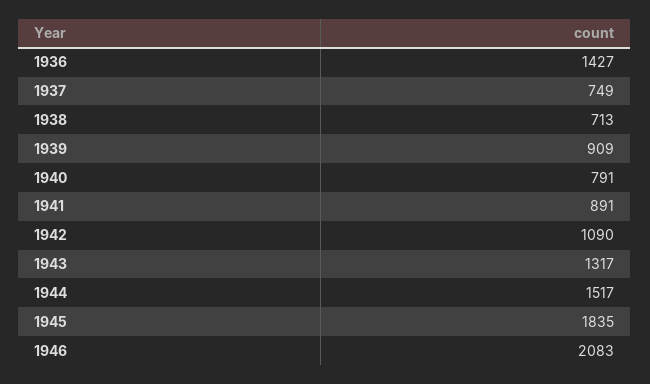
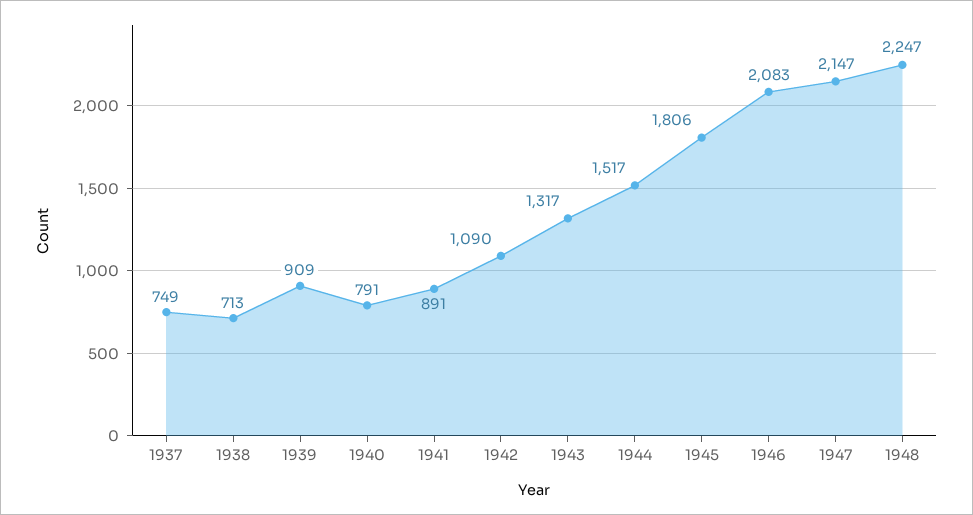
1936: 1427 -> none
1945: 1835 -> 1806
1947: none -> 2147
1948: none -> 2247

